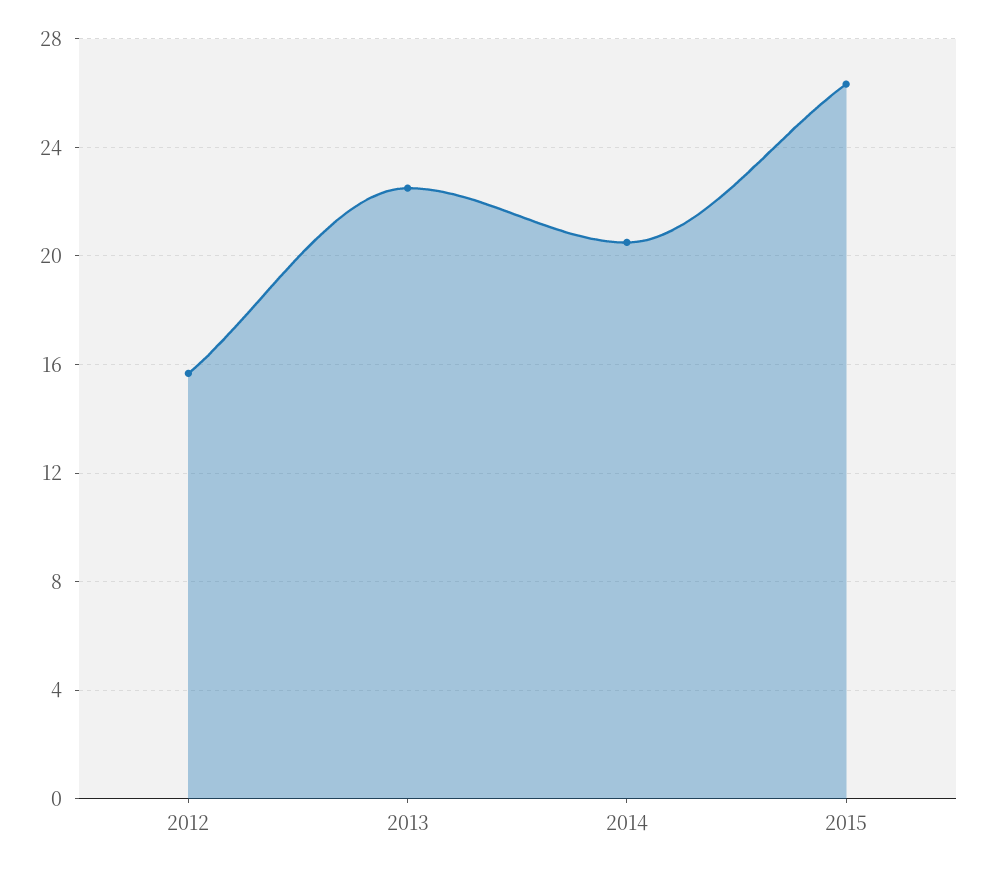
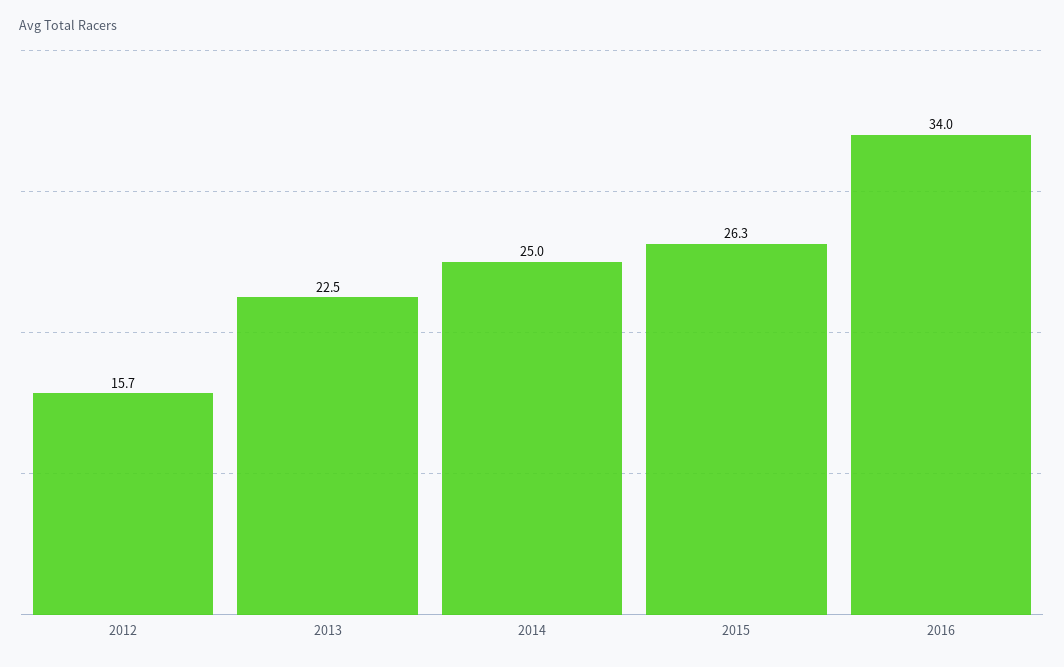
2014: 20.5 -> 25
2016: none -> 34

